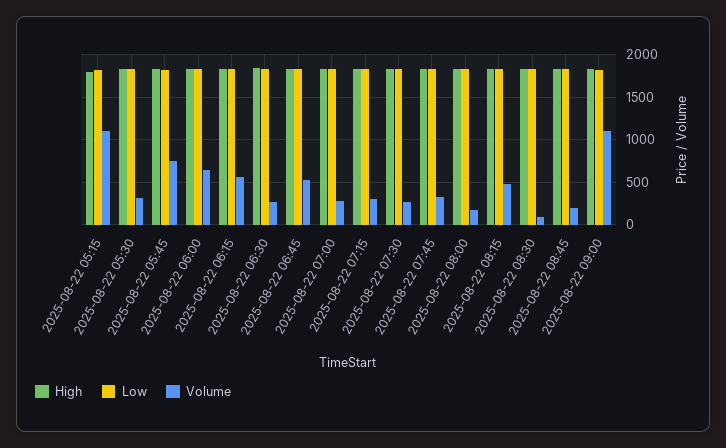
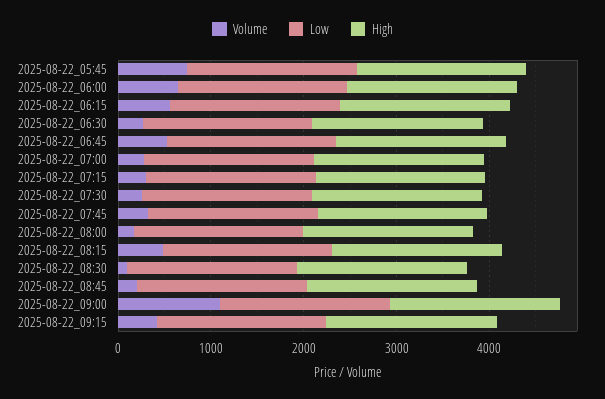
High, 2025-08-22 05:15: 1800 -> none
Low, 2025-08-22 05:15: 1800 -> none
Volume, 2025-08-22 05:15: 1100 -> none
High, 2025-08-22 05:30: 1800 -> none
Low, 2025-08-22 05:30: 1800 -> none
Volume, 2025-08-22 05:30: 300 -> none
Volume, 2025-08-22_09:15: none -> 400
Low, 2025-08-22_09:15: none -> 1800
High, 2025-08-22_09:15: none -> 1800

